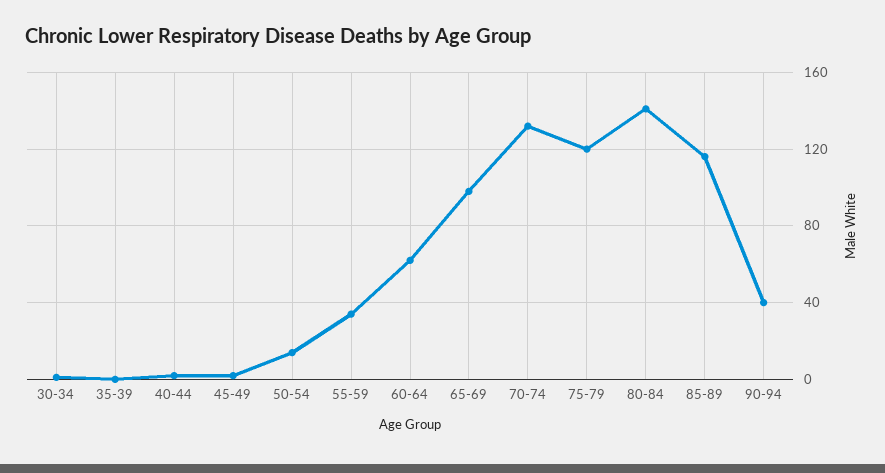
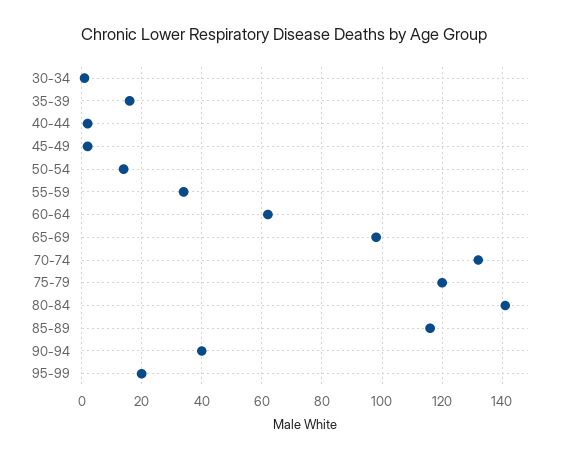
35-39: 0 -> 15
95-99: none -> 20

